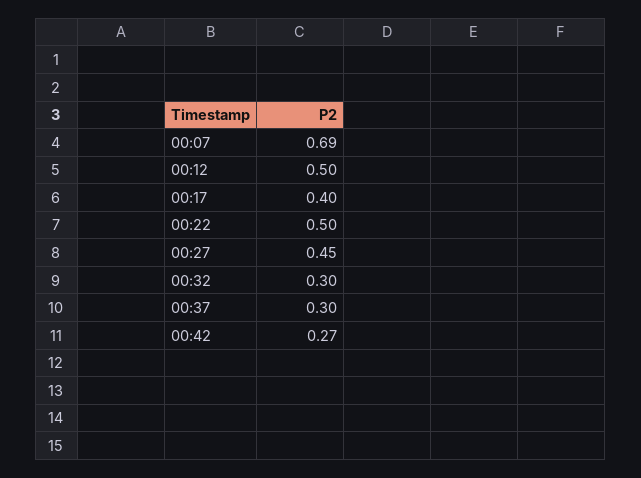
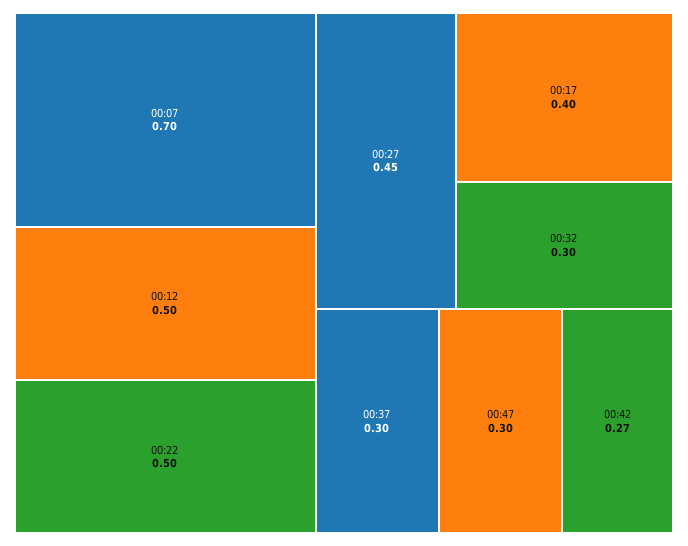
00:07: 0.69 -> 0.7
00:47: none -> 0.3

